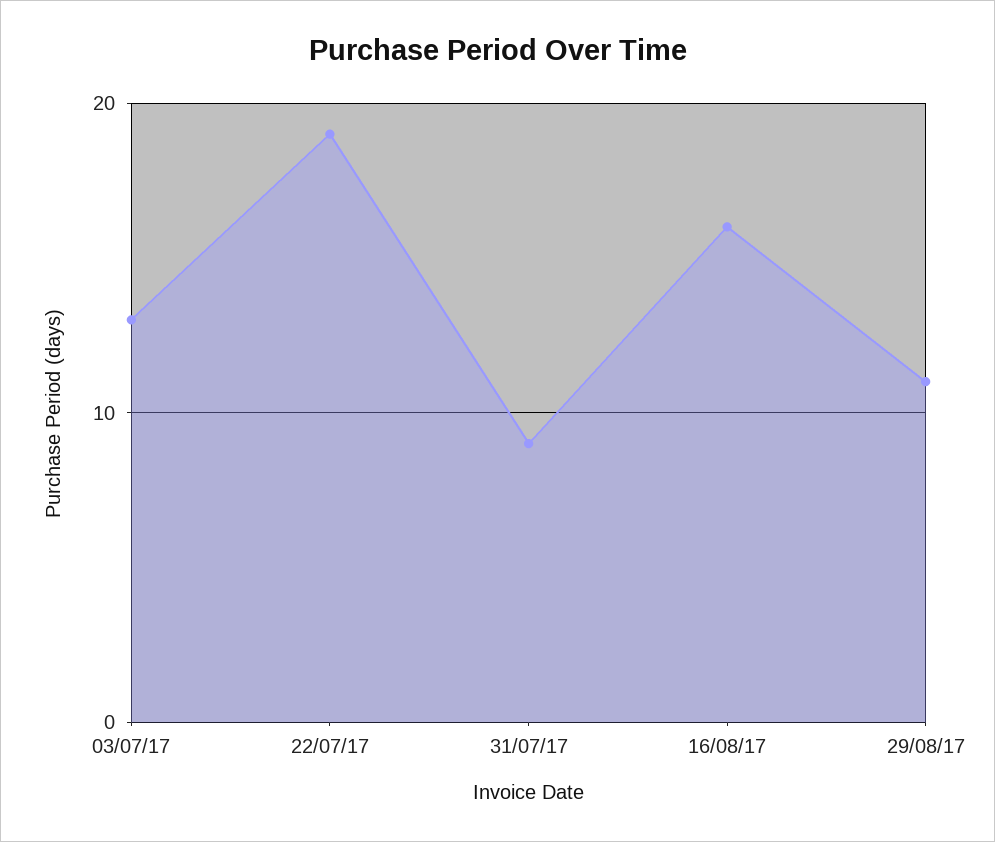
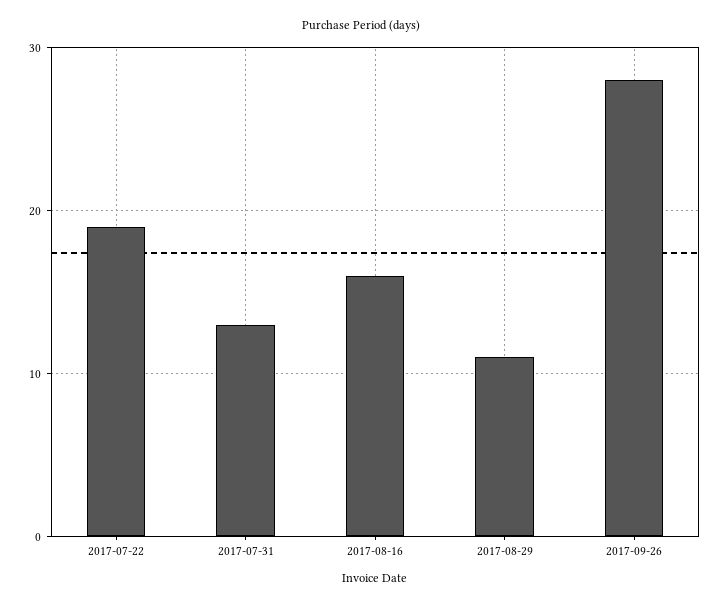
03/07/17: 13 -> none
31/07/17: 9 -> 13
2017-09-26: none -> 28

